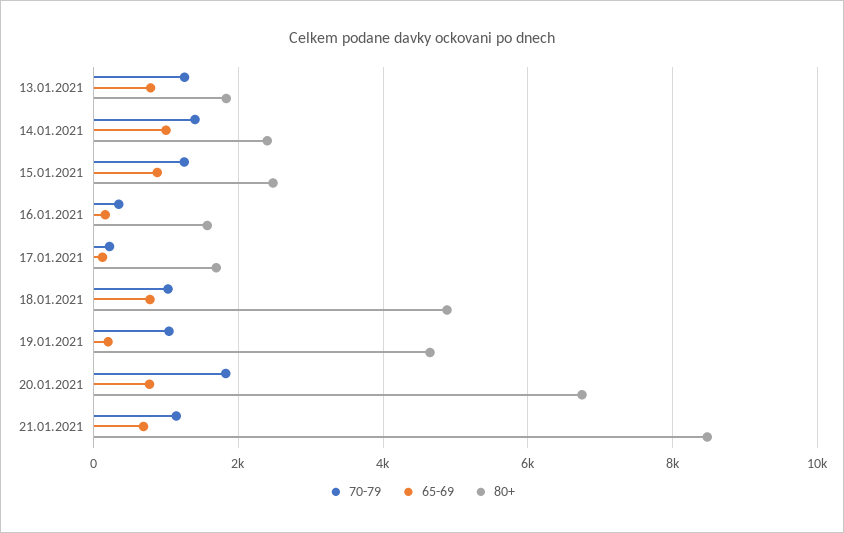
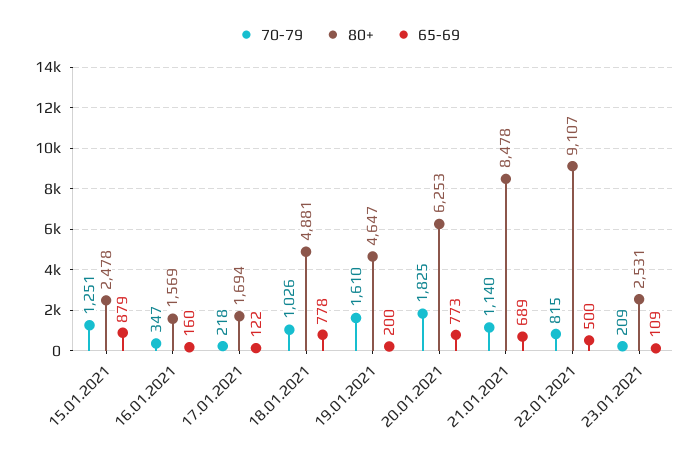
70-79, 13.01.2021: 1200 -> none
65-69, 13.01.2021: 800 -> none
80+, 13.01.2021: 1800 -> none
70-79, 14.01.2021: 1400 -> none
65-69, 14.01.2021: 1000 -> none
80+, 14.01.2021: 2400 -> none
70-79, 19.01.2021: 1000 -> 1610
80+, 20.01.2021: 6800 -> 6253
70-79, 22.01.2021: none -> 815
80+, 22.01.2021: none -> 9107
65-69, 22.01.2021: none -> 500
70-79, 23.01.2021: none -> 209
80+, 23.01.2021: none -> 2531
65-69, 23.01.2021: none -> 109

